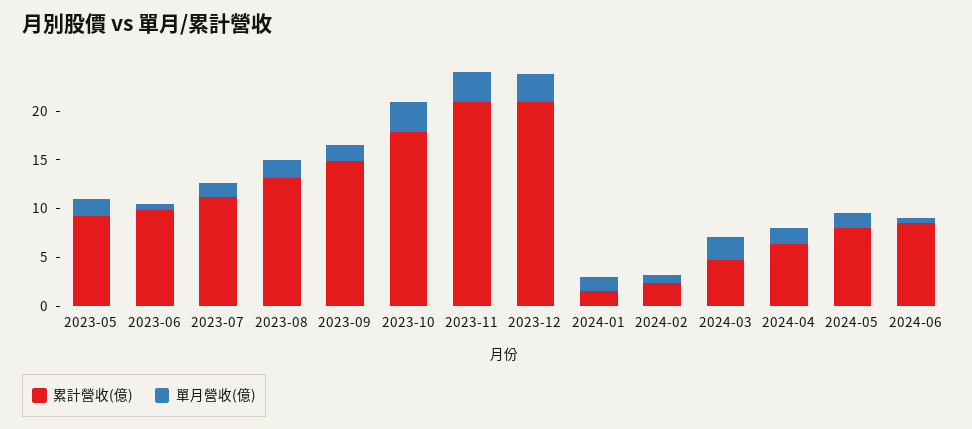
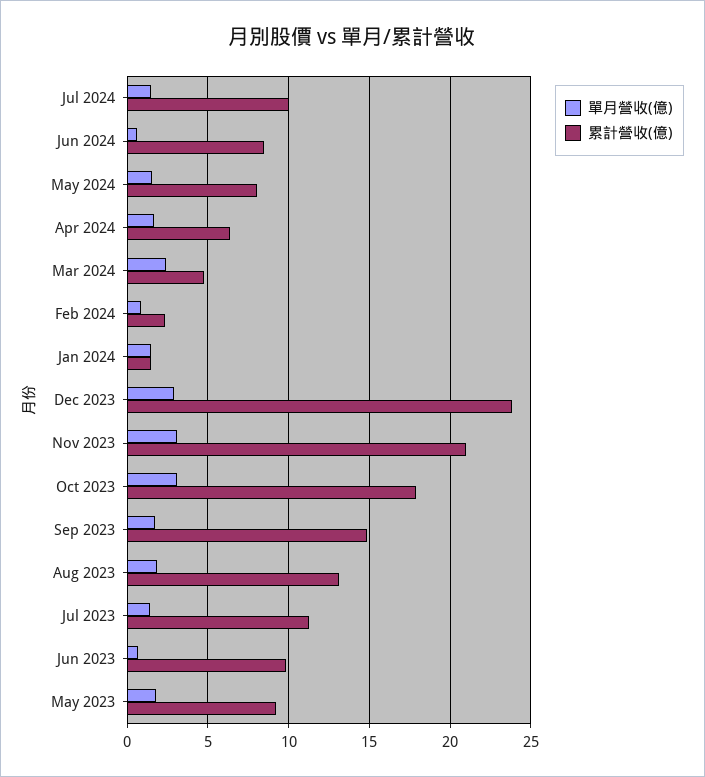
累計營收(億), 2023-12: 21 -> 24
單月營收(億), Jul 2024: none -> 1.5
累計營收(億), Jul 2024: none -> 10

